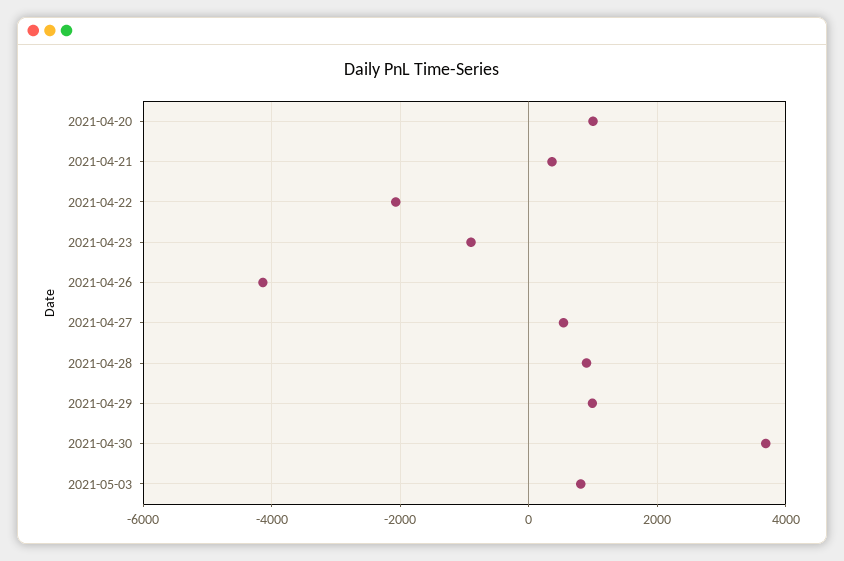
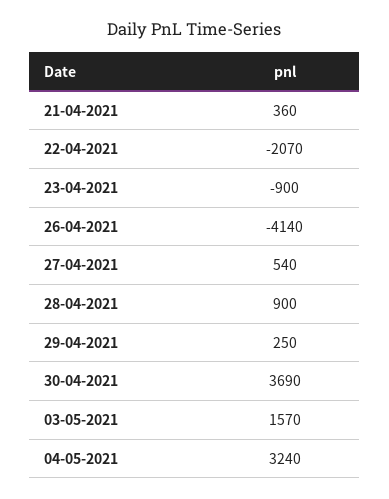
2021-04-20: 1000 -> none
2021-04-29: 1000 -> 250
2021-05-03: 800 -> 1570
04-05-2021: none -> 3240

